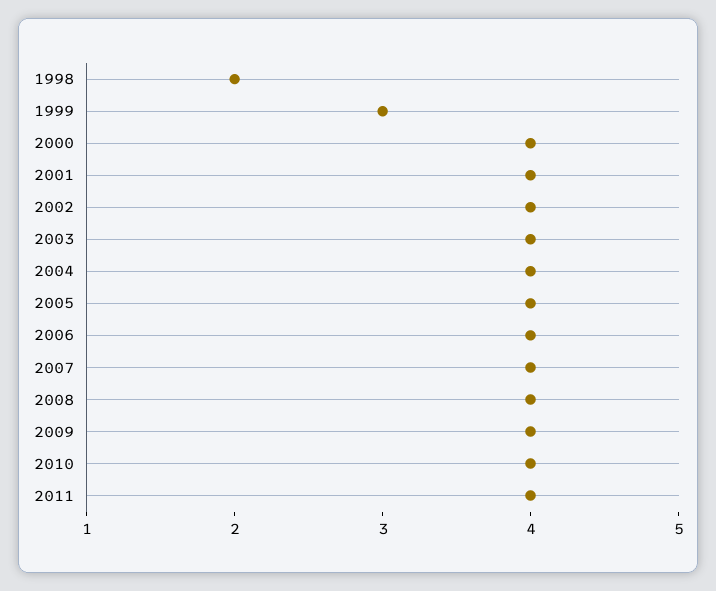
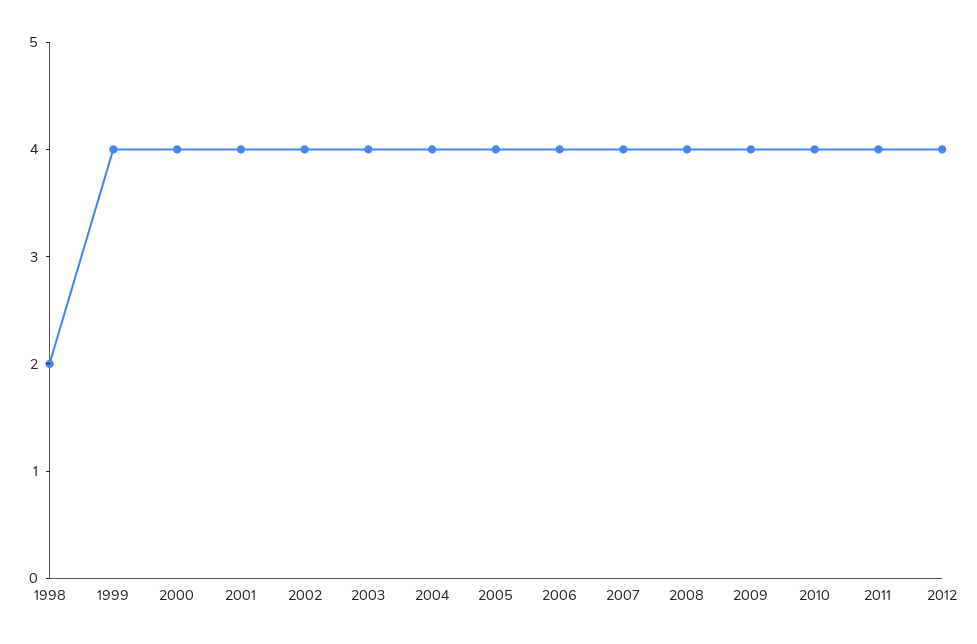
1999: 3 -> 4
2012: none -> 4

